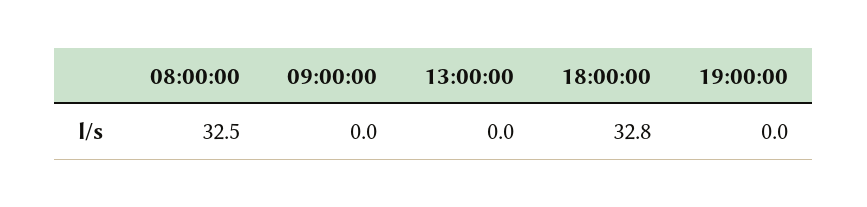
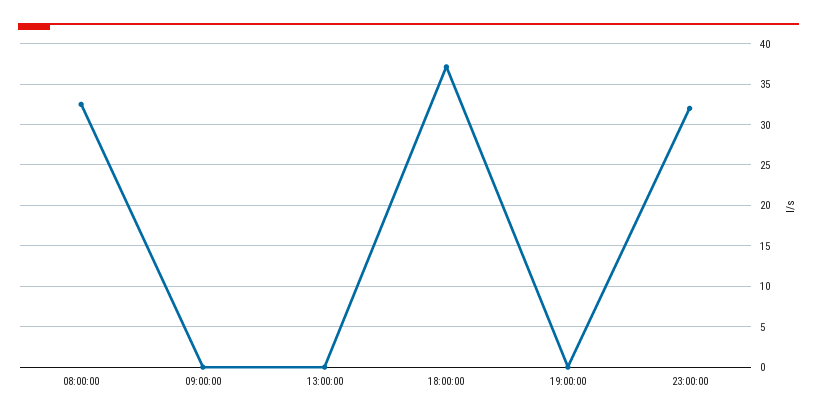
18:00:00: 32.8 -> 37
23:00:00: none -> 32

